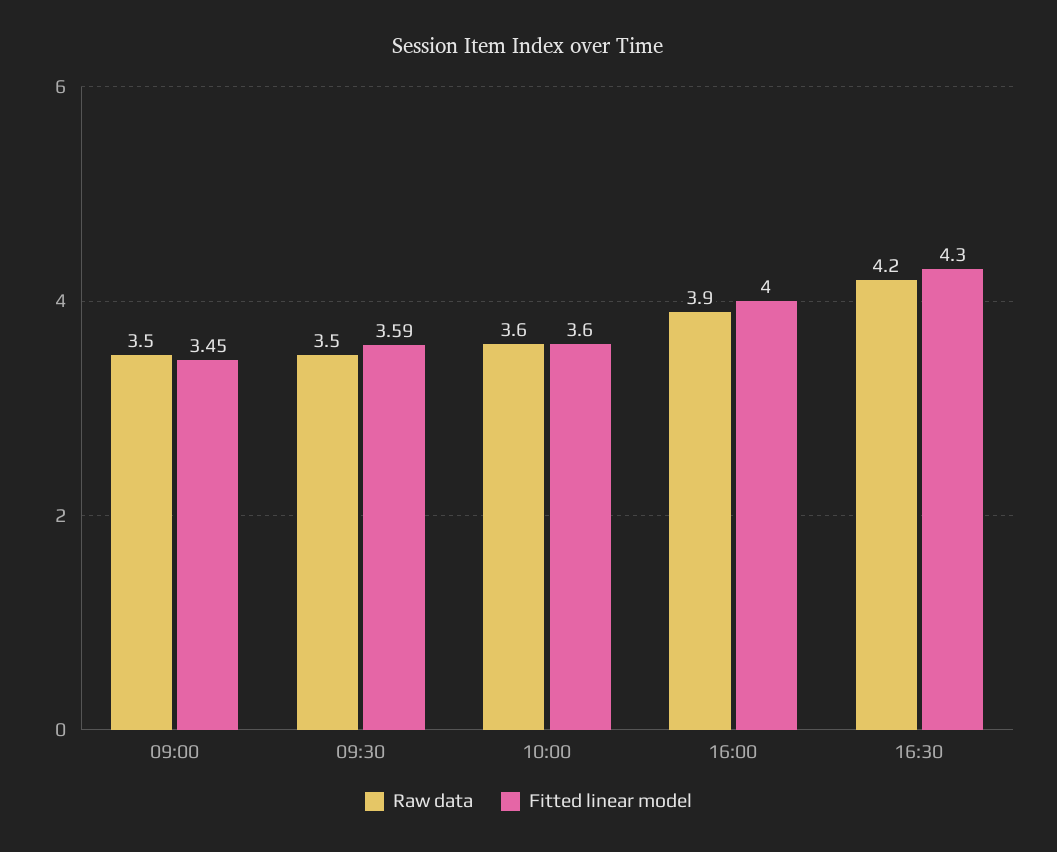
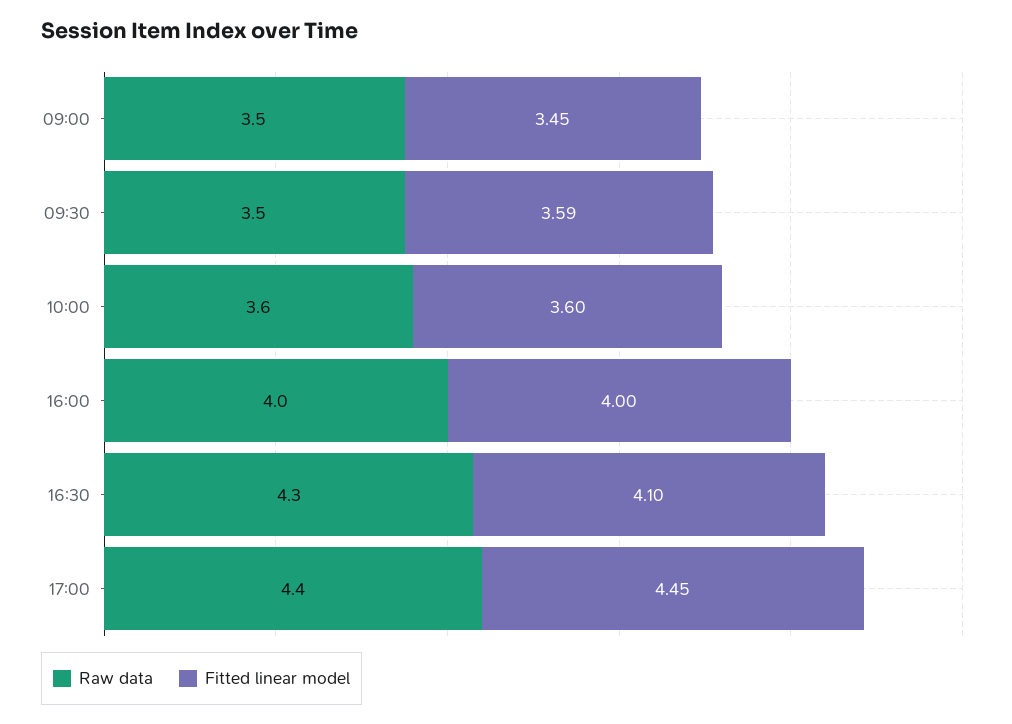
Raw data, 16:00: 3.9 -> 4
Raw data, 16:30: 4.2 -> 4.3
Fitted linear model, 16:30: 4.3 -> 4.1
Raw data, 17:00: none -> 4.4
Fitted linear model, 17:00: none -> 4.45

